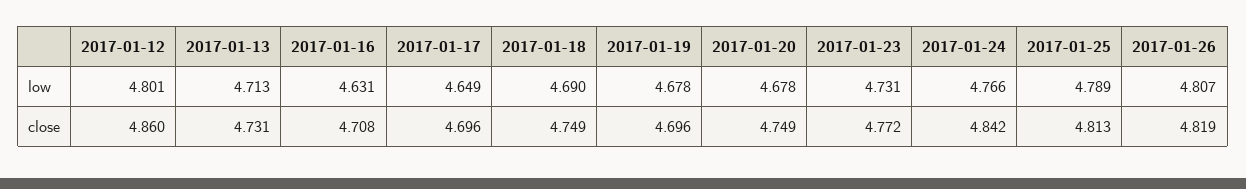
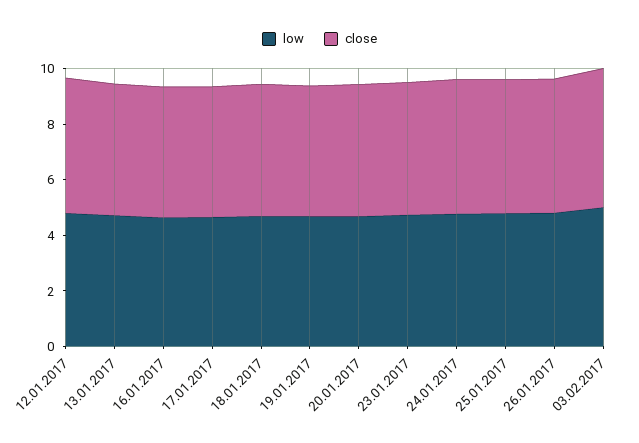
low, 03.02.2017: none -> 5
close, 03.02.2017: none -> 5

